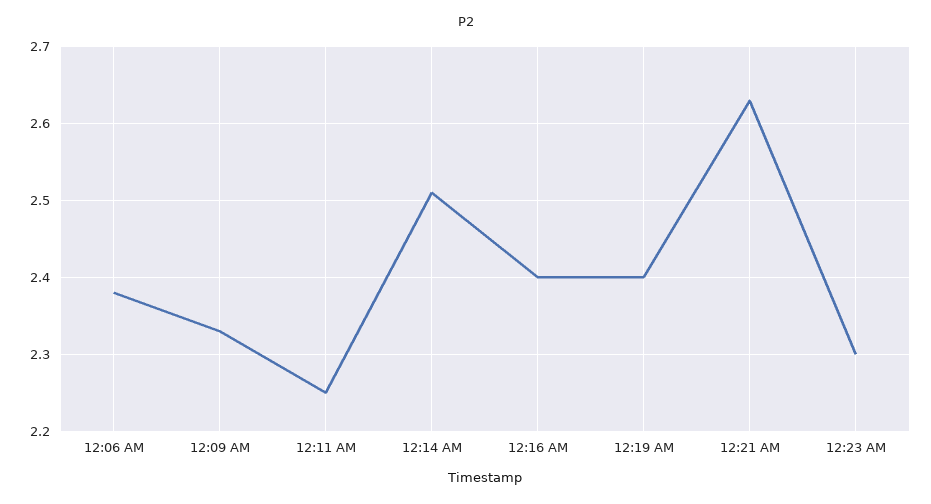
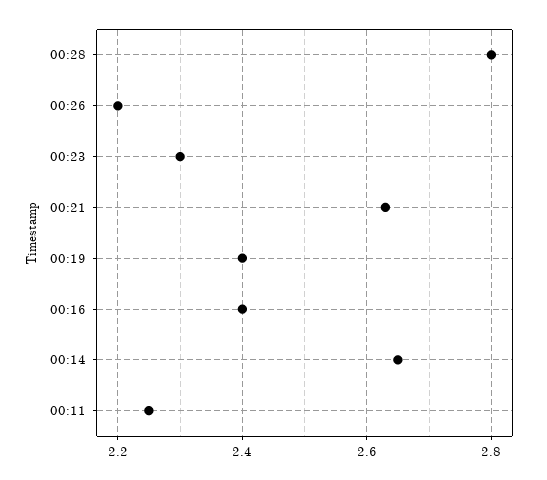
12:06 AM: 2.38 -> none
12:09 AM: 2.33 -> none
12:14 AM: 2.51 -> 2.65
00:28: none -> 2.8
00:26: none -> 2.2

